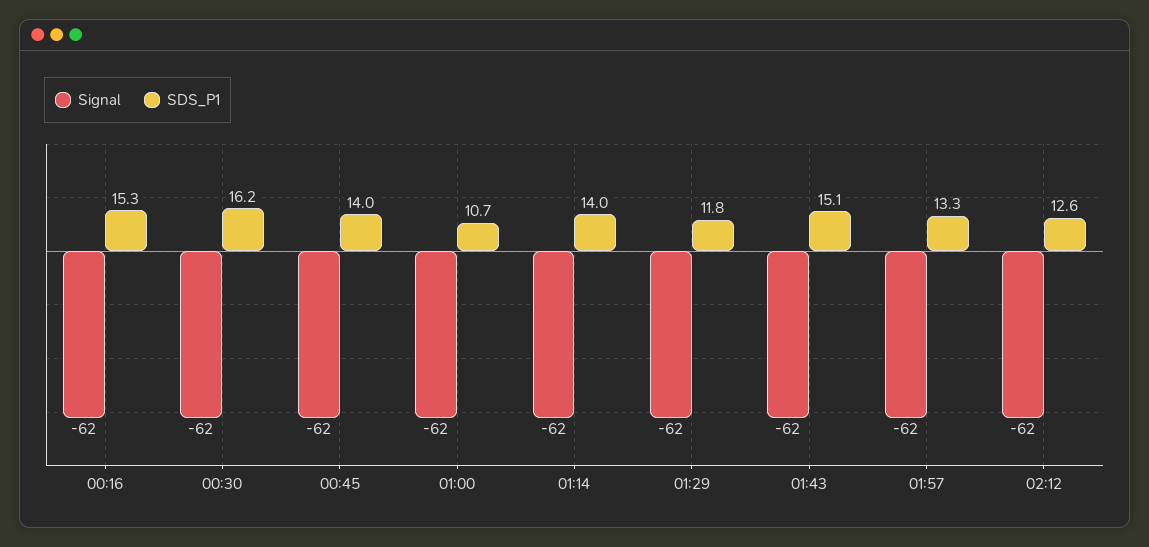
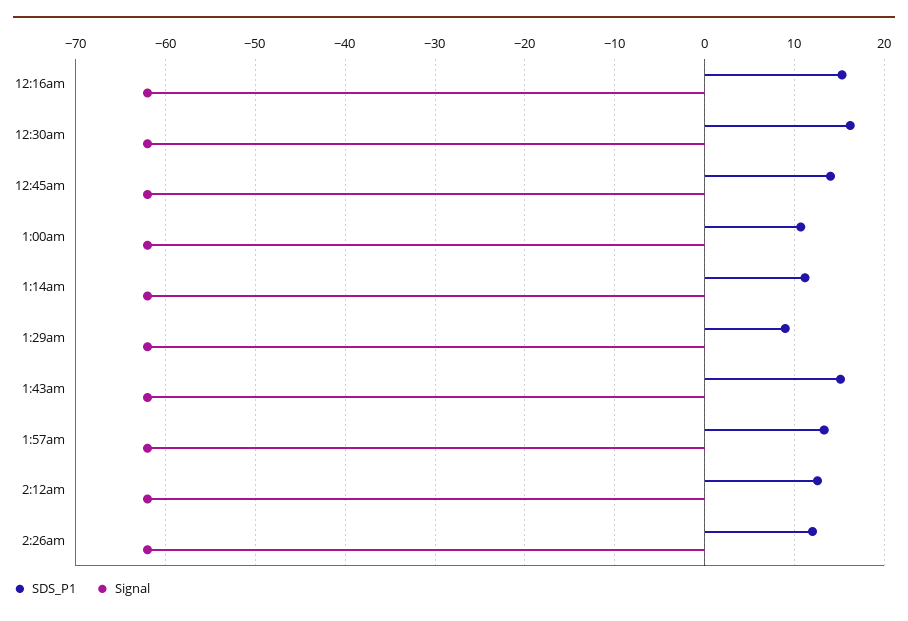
SDS_P1, 01:14: 14 -> 11
SDS_P1, 01:29: 11.8 -> 9
SDS_P1, 2:26am: none -> 12
Signal, 2:26am: none -> -62

